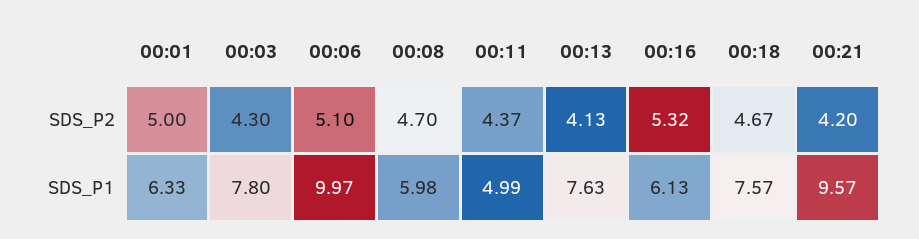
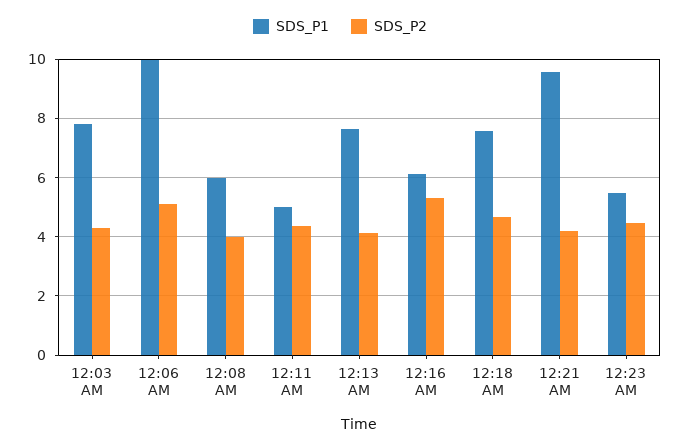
SDS_P2, 00:01: 5 -> none
SDS_P2, 00:08: 4.7 -> 4
SDS_P1, 00:01: 6.33 -> none
SDS_P1, 12:23 AM: none -> 5.5
SDS_P2, 12:23 AM: none -> 4.5

